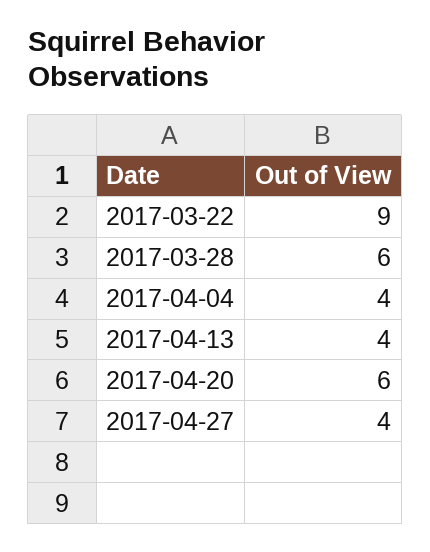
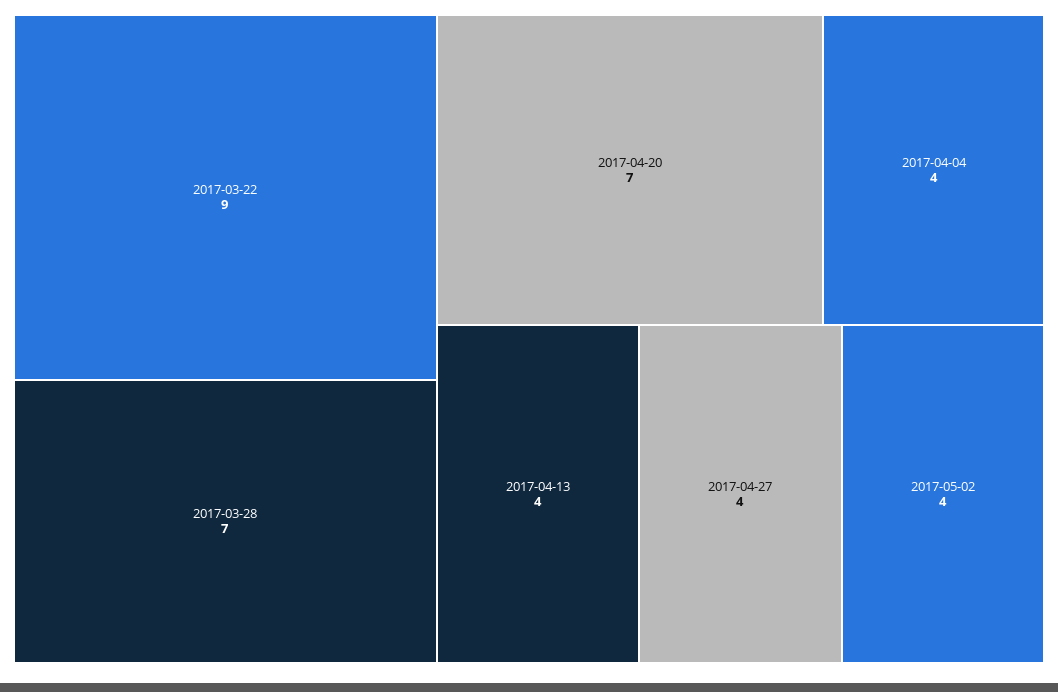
2017-03-28: 6 -> 7
2017-04-20: 6 -> 7
2017-05-02: none -> 4

